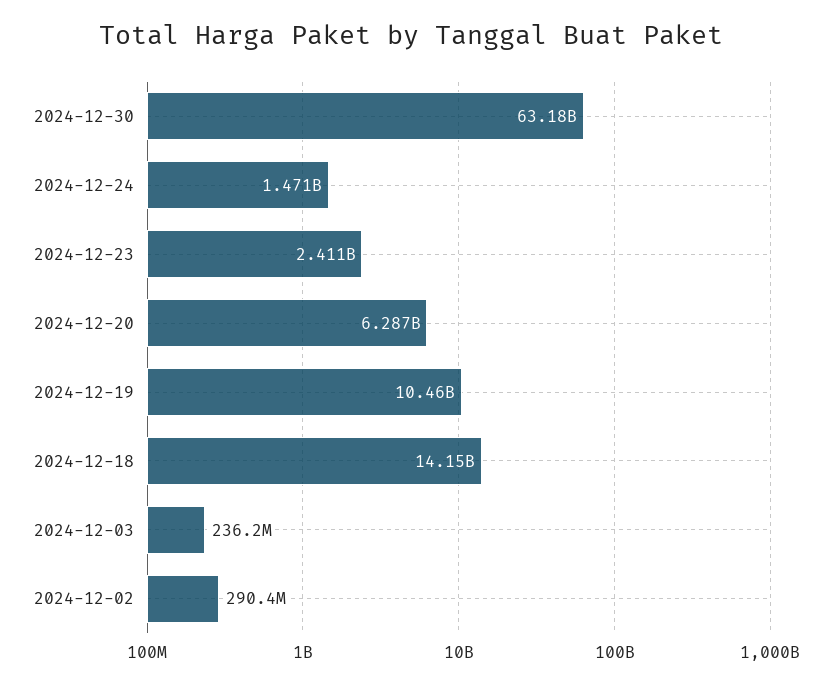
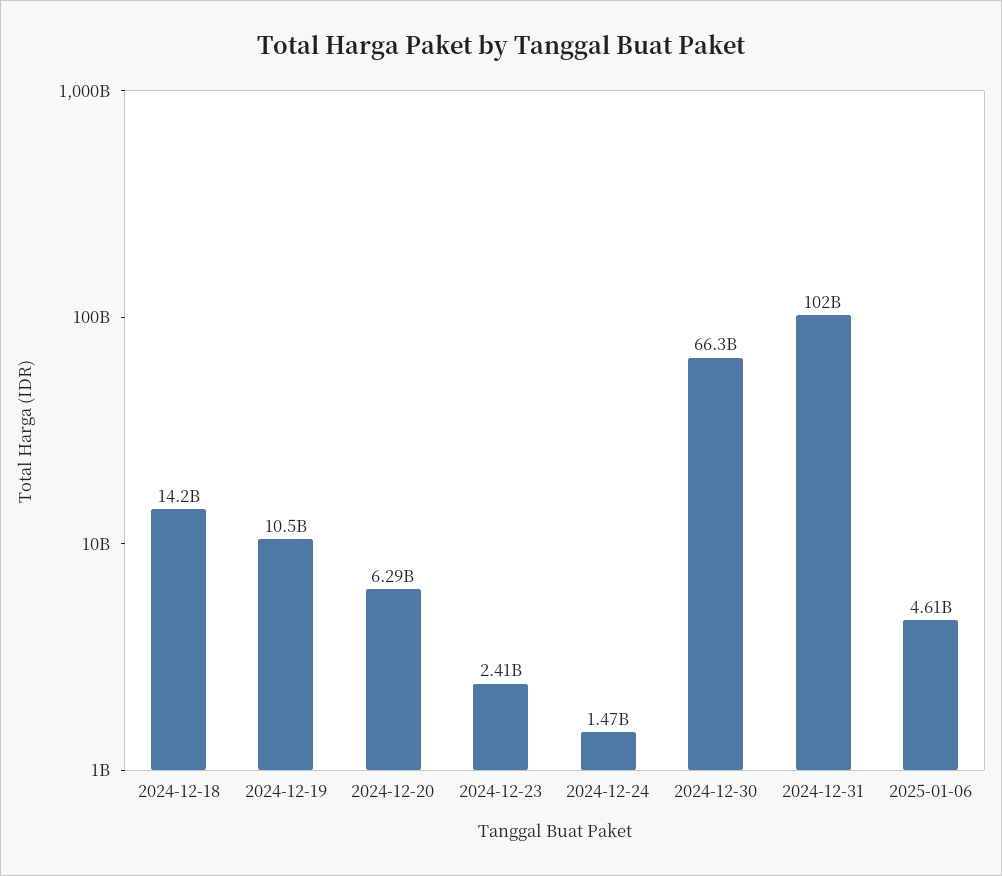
2024-12-30: 63180000000 -> 66300000000
2024-12-03: 236200000 -> none
2024-12-02: 290400000 -> none
2024-12-31: none -> 102000000000
2025-01-06: none -> 4610000000

